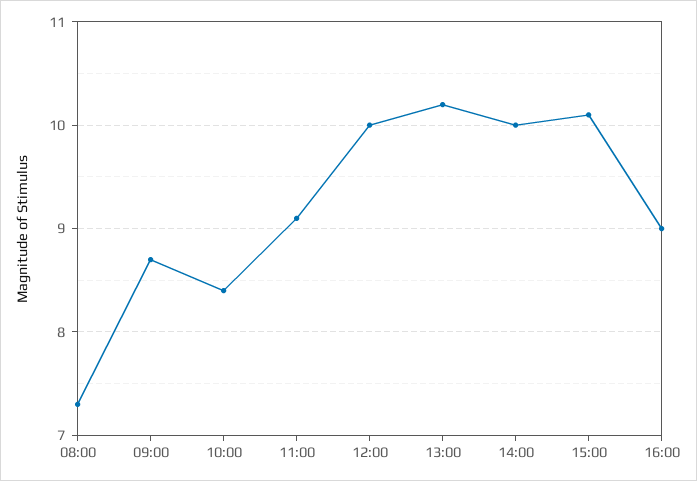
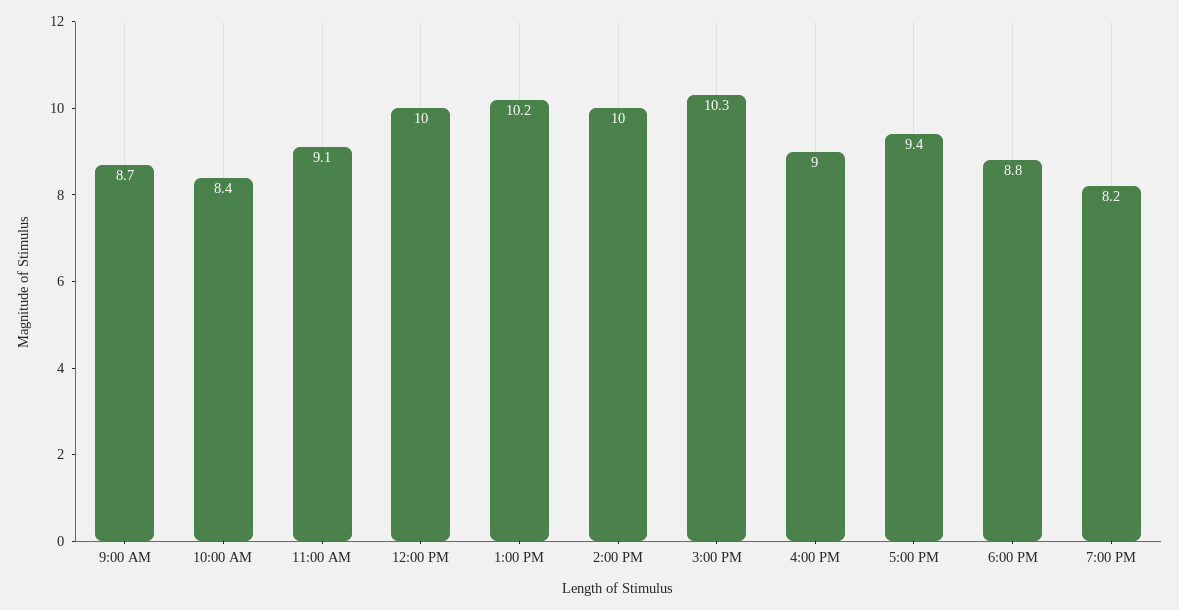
08:00: 7.3 -> none
15:00: 10.1 -> 10.3
5:00 PM: none -> 9.4
6:00 PM: none -> 8.8
7:00 PM: none -> 8.2

